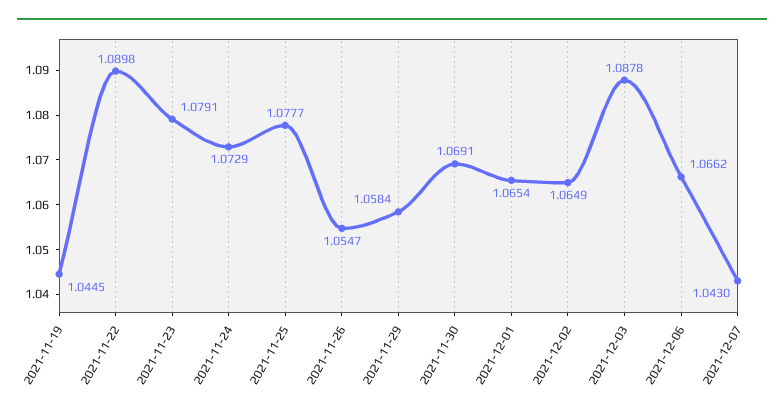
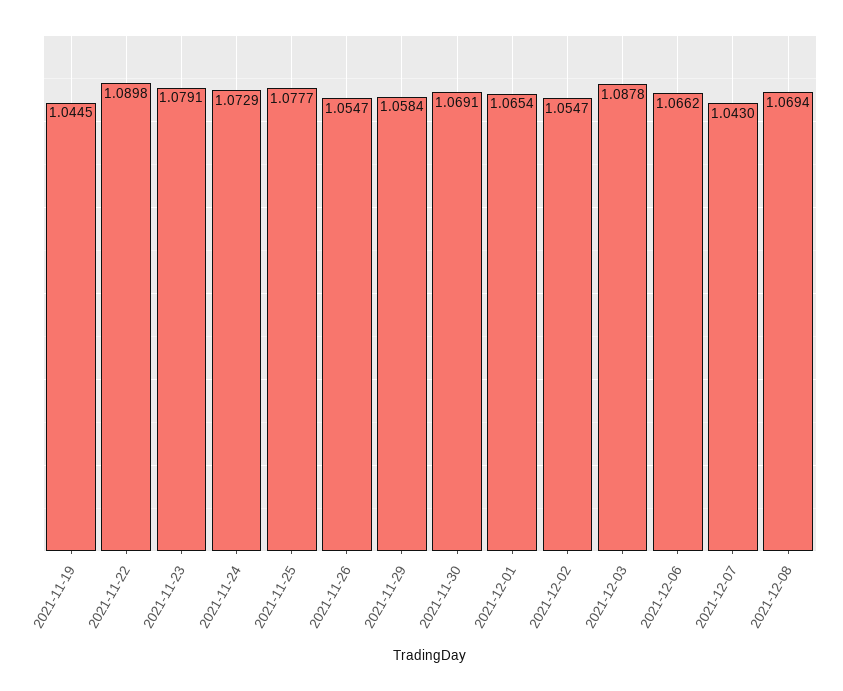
2021-12-02: 1.0649 -> 1.0547
2021-12-08: none -> 1.0694

